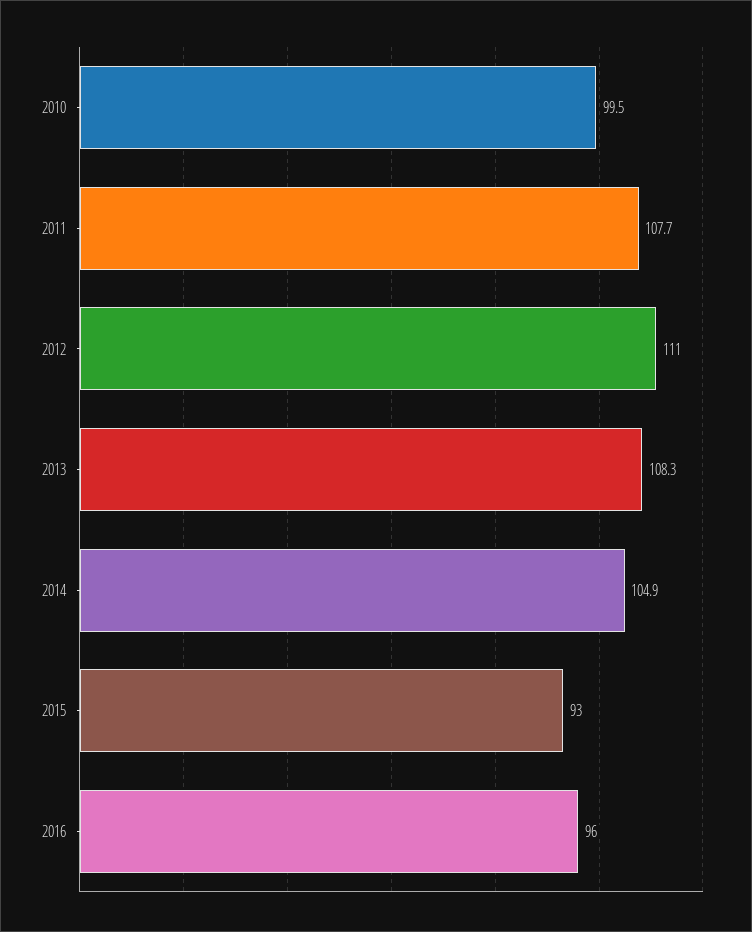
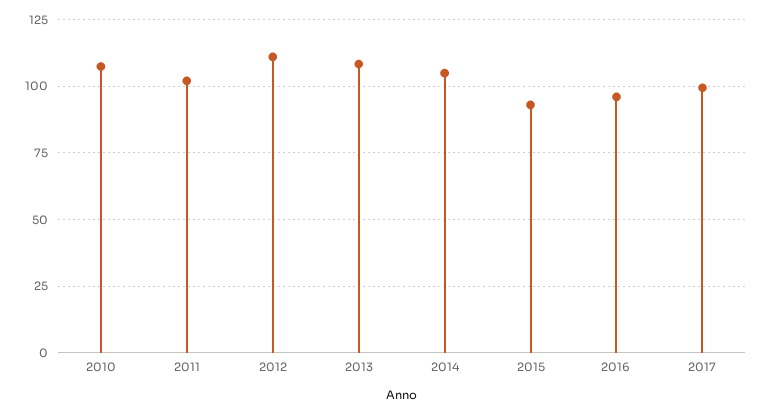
2010: 99.5 -> 107.5
2011: 107.7 -> 102.5
2017: none -> 100

